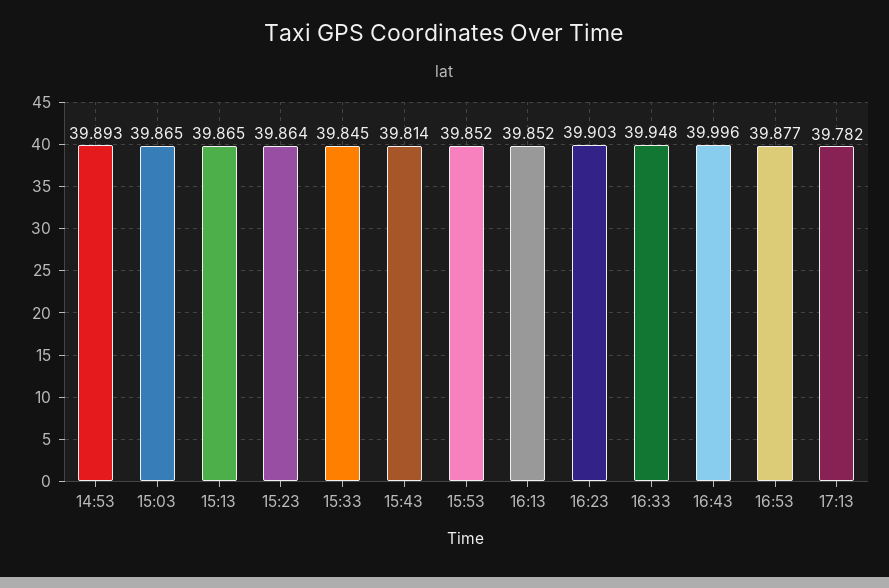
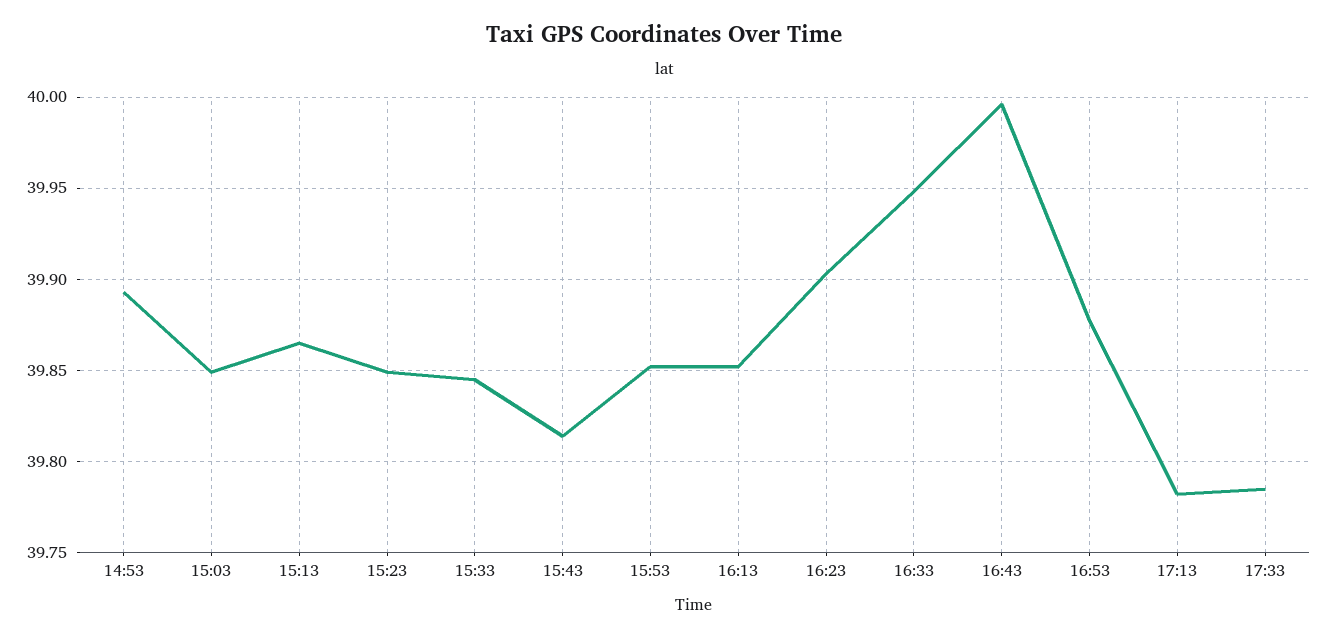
15:03: 39.865 -> 39.85
15:23: 39.864 -> 39.85
17:33: none -> 39.785

